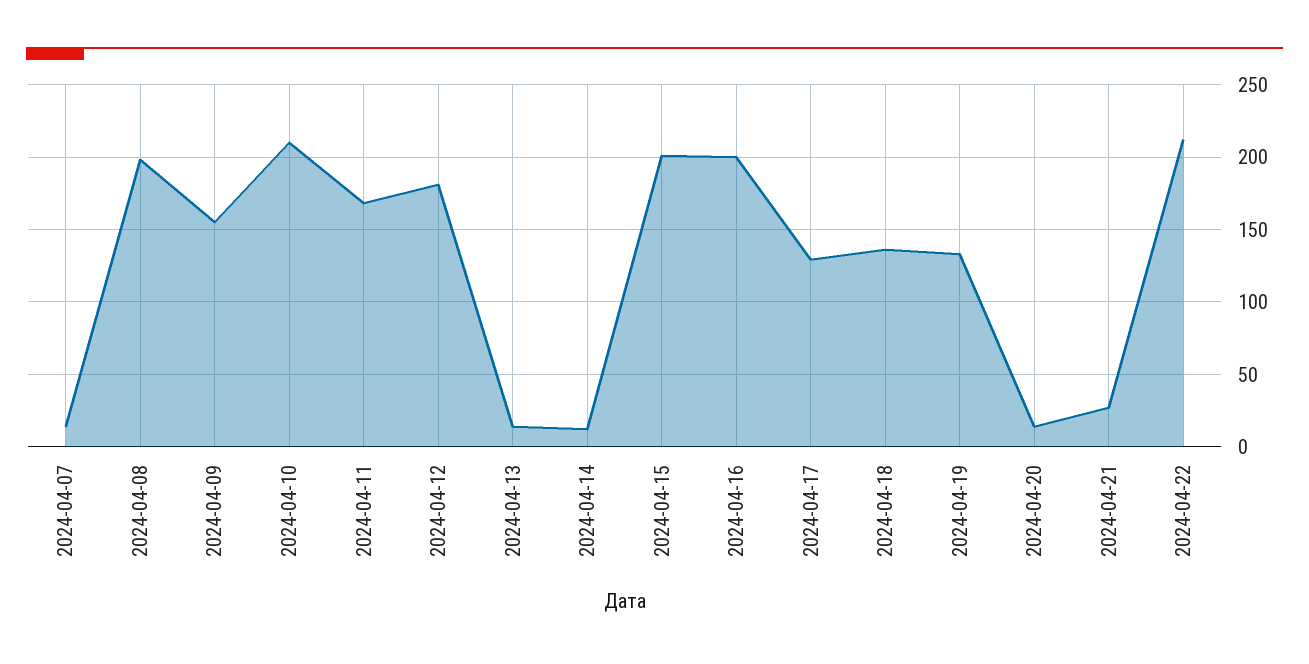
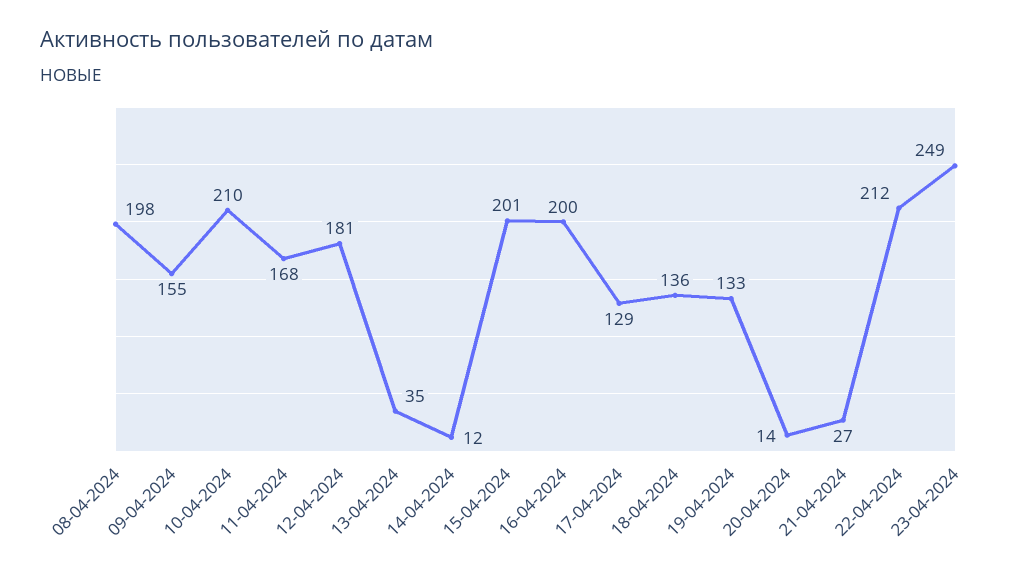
2024-04-07: 15 -> none
2024-04-13: 15 -> 35
23-04-2024: none -> 249

